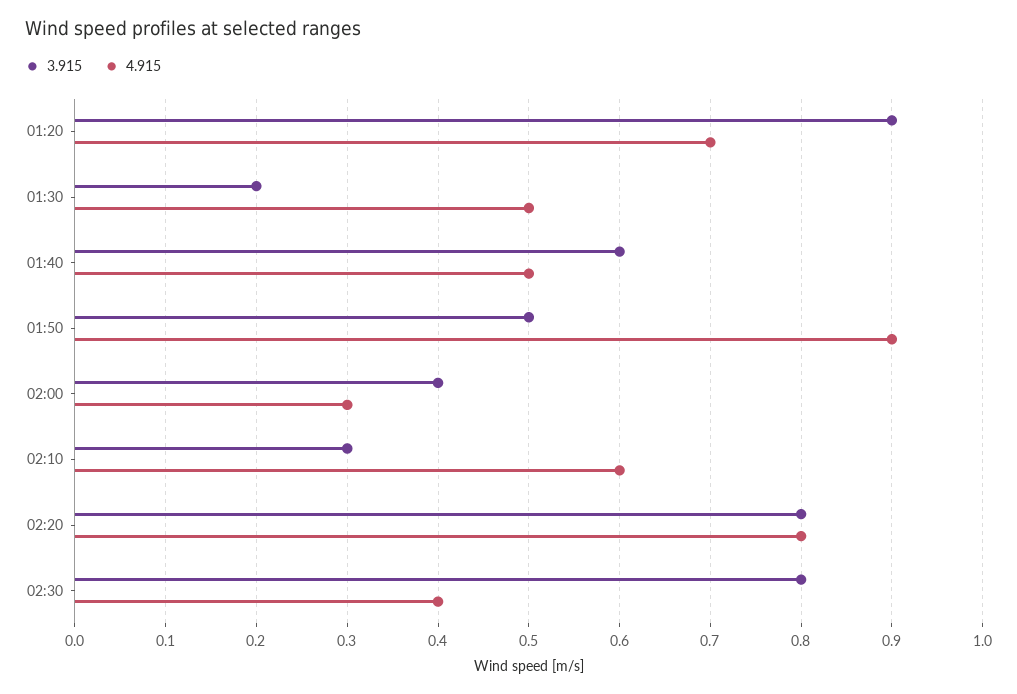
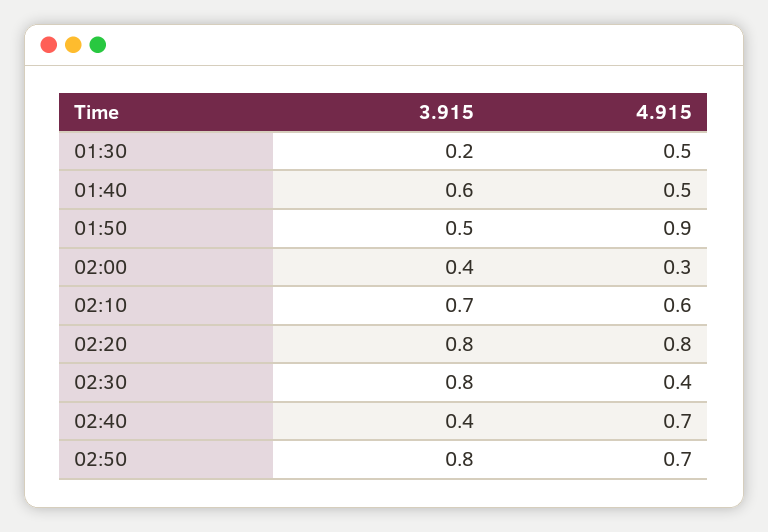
3.915, 01:20: 0.9 -> none
4.915, 01:20: 0.7 -> none
3.915, 02:10: 0.3 -> 0.7
3.915, 02:40: none -> 0.4
4.915, 02:40: none -> 0.7
3.915, 02:50: none -> 0.8
4.915, 02:50: none -> 0.7

